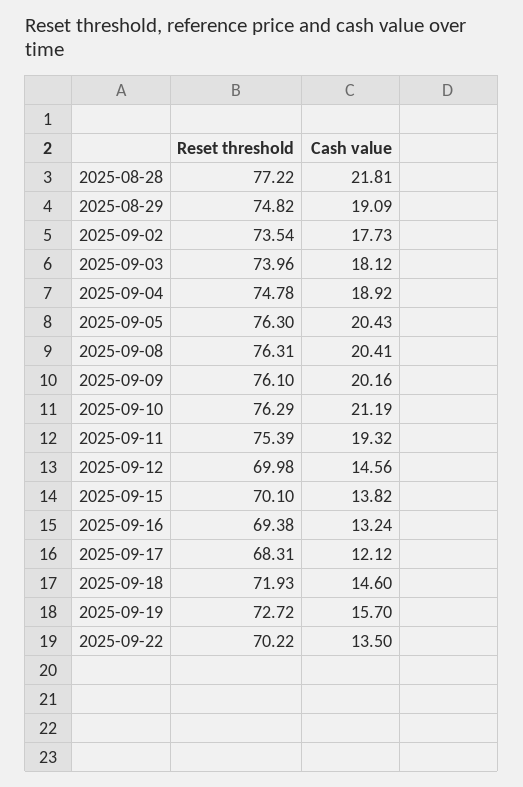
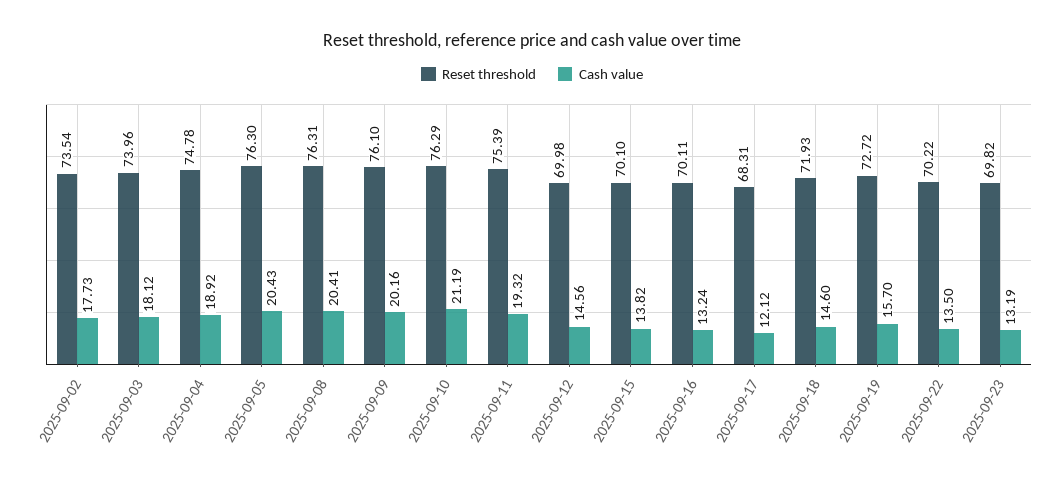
Reset threshold, 2025-08-28: 77.22 -> none
Cash value, 2025-08-28: 21.81 -> none
Reset threshold, 2025-08-29: 74.82 -> none
Cash value, 2025-08-29: 19.09 -> none
Reset threshold, 2025-09-16: 69.38 -> 70.11
Reset threshold, 2025-09-23: none -> 69.82
Cash value, 2025-09-23: none -> 13.19

